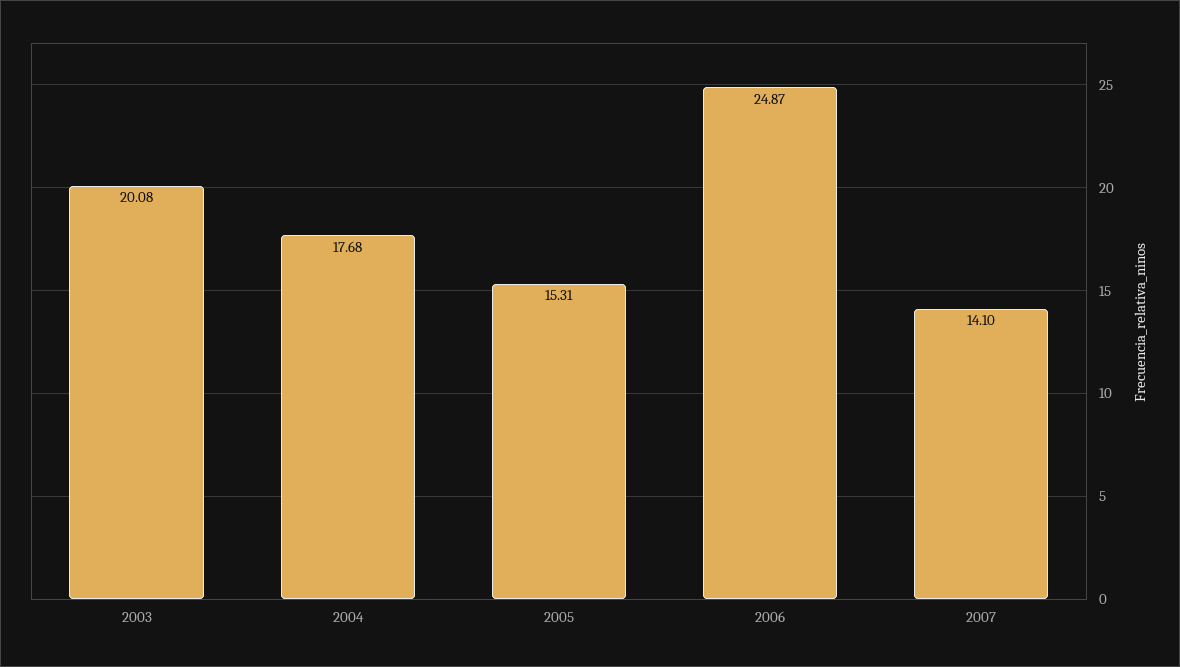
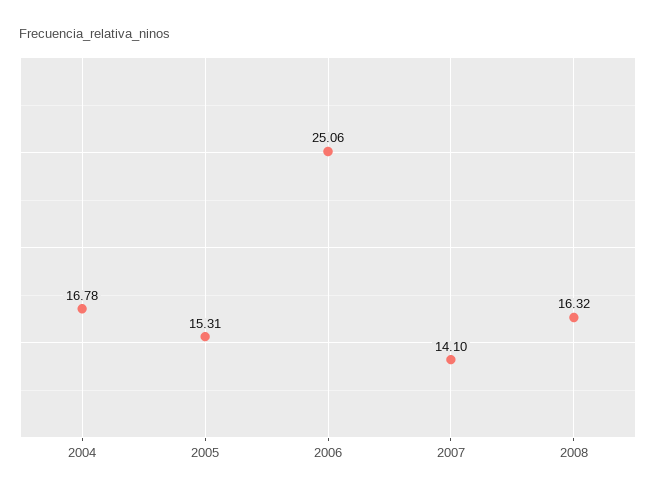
2003: 20.08 -> none
2004: 17.68 -> 16.78
2006: 24.87 -> 25.06
2008: none -> 16.32

